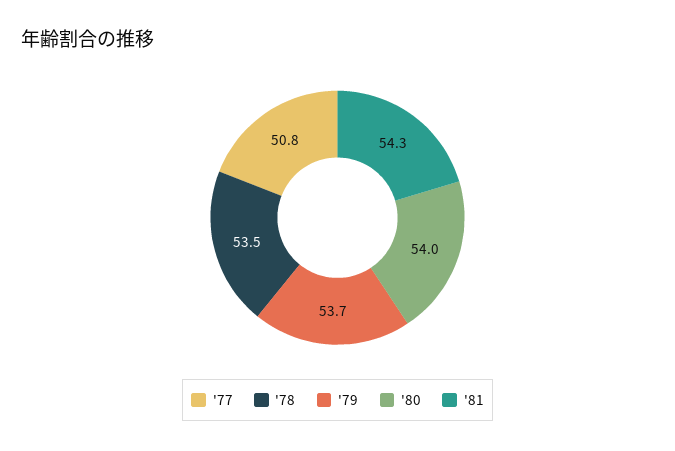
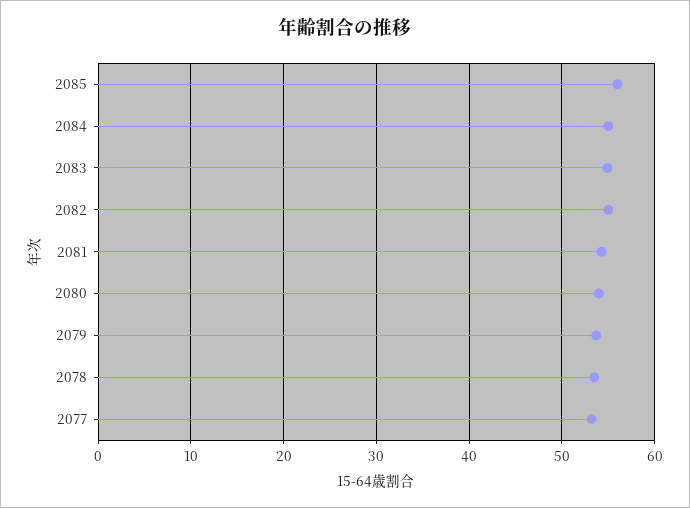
'77: 50.8 -> 53
2085: none -> 56
2084: none -> 55
2083: none -> 55
2082: none -> 55

